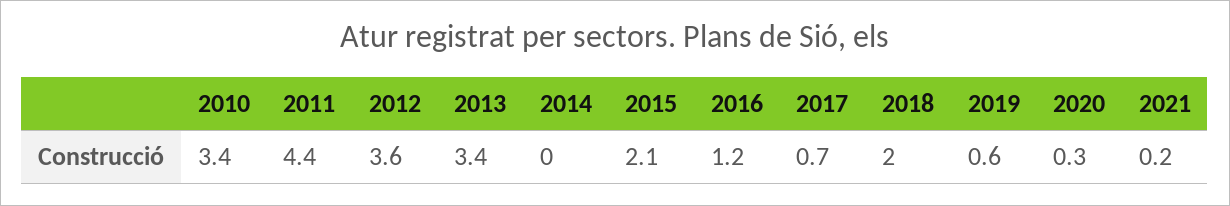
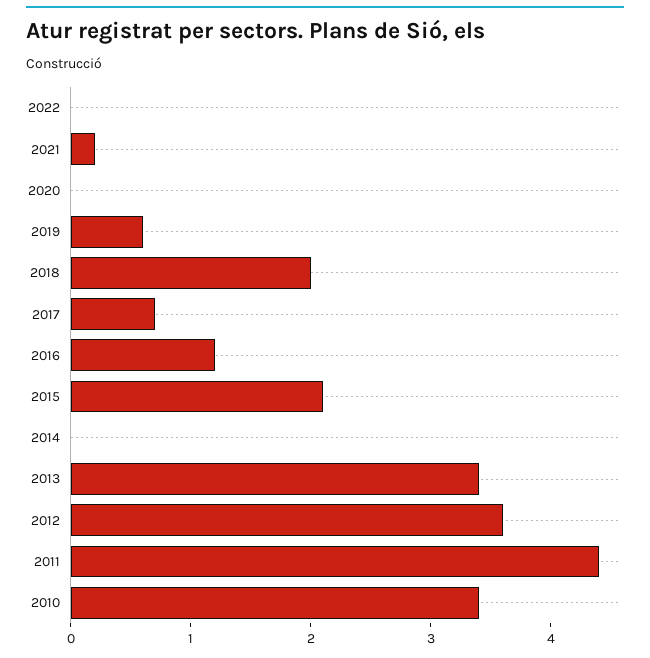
2020: 0.3 -> 0
2022: none -> 0

